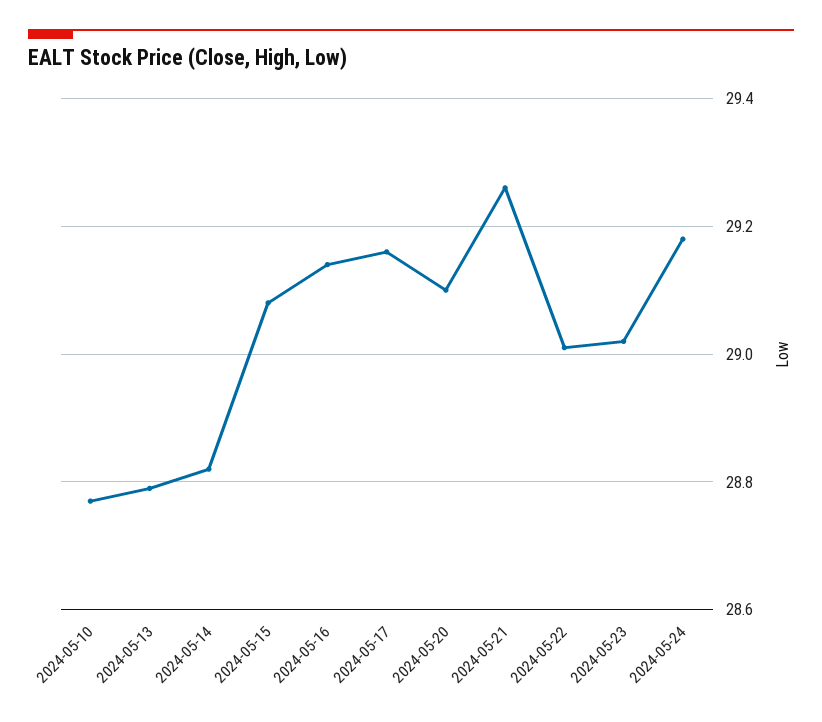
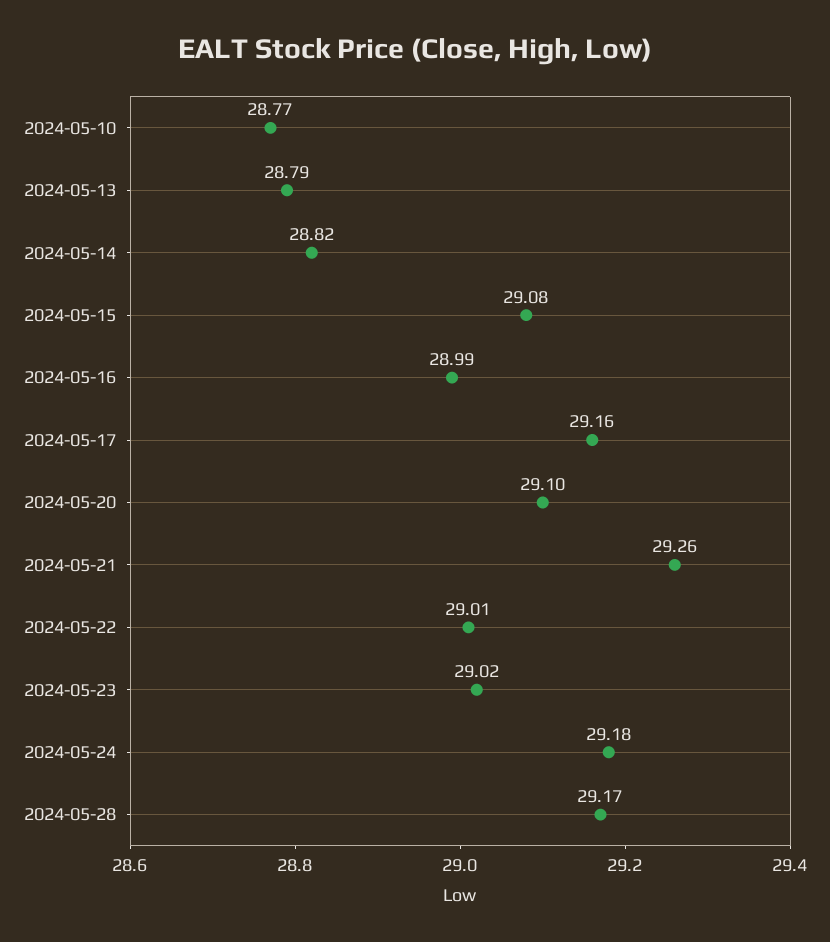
2024-05-16: 29.15 -> 28.99
2024-05-28: none -> 29.17

